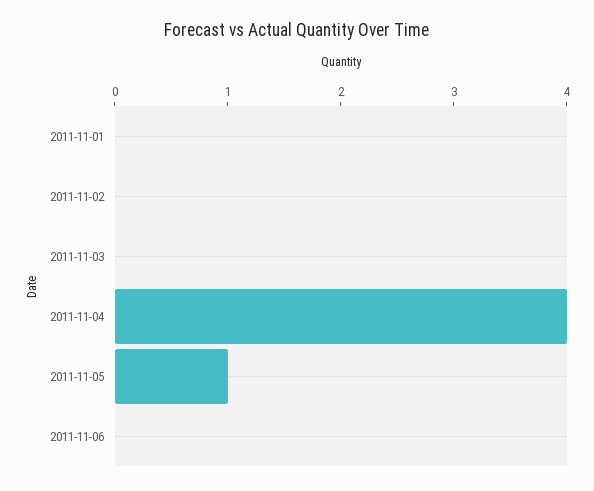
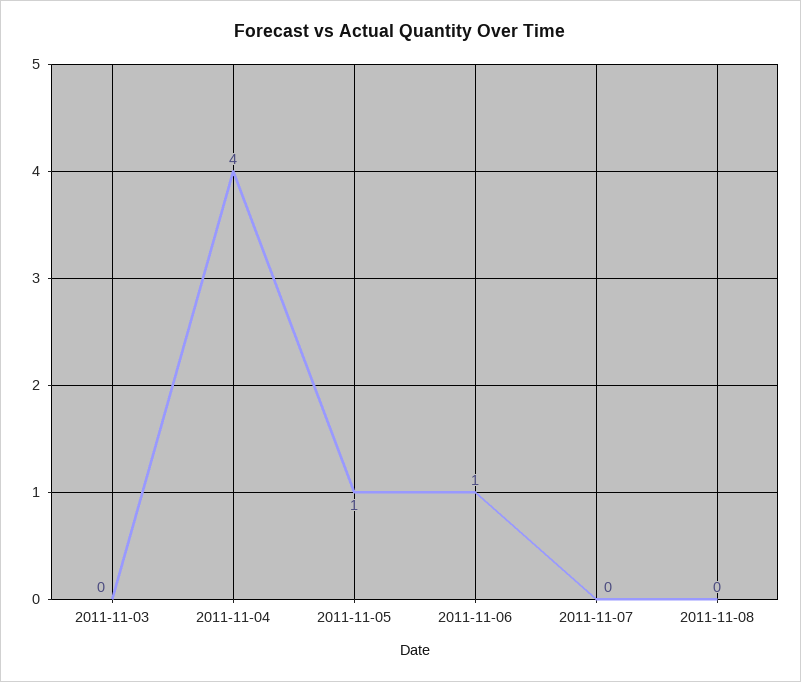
2011-11-01: 0 -> none
2011-11-02: 0 -> none
2011-11-06: 0 -> 1
2011-11-07: none -> 0
2011-11-08: none -> 0

